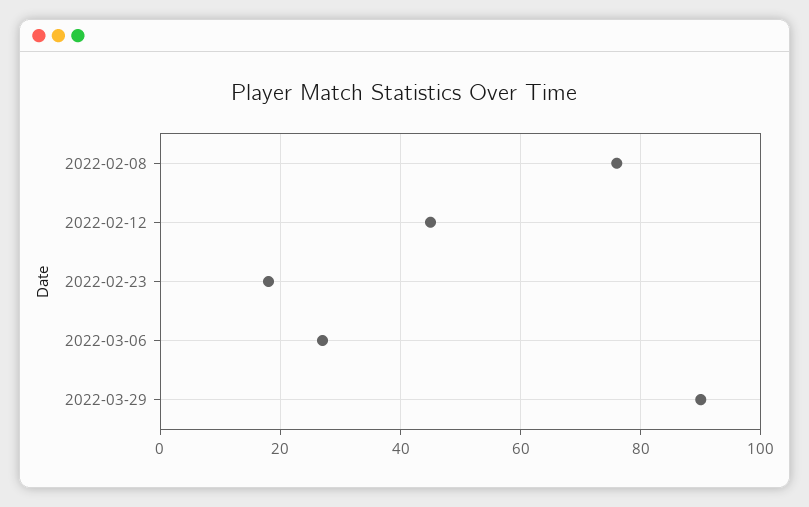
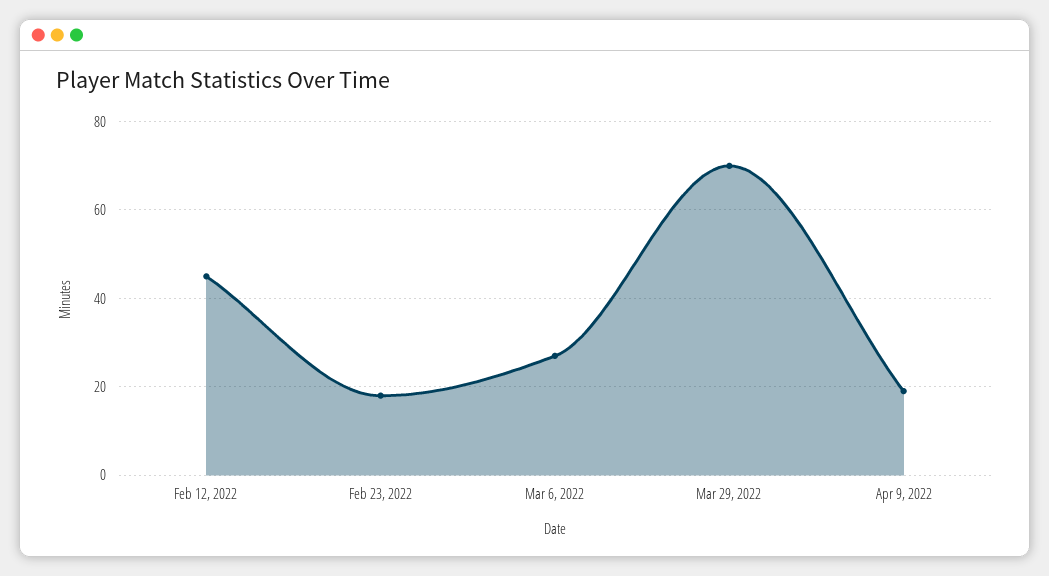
2022-02-08: 75 -> none
2022-03-29: 90 -> 70
Apr 9, 2022: none -> 20

